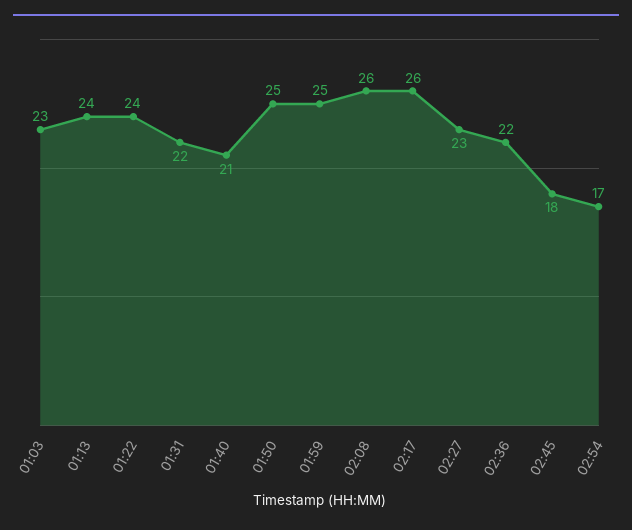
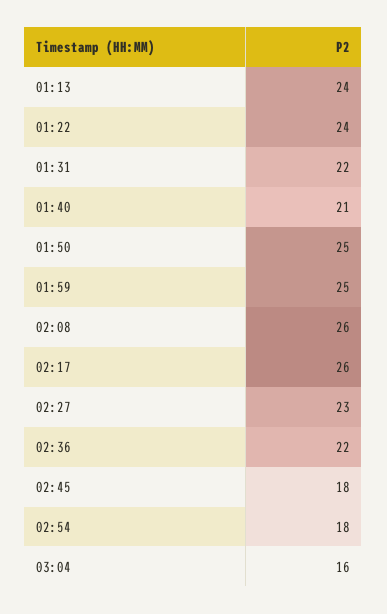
01:03: 23 -> none
02:54: 17 -> 18
03:04: none -> 16

